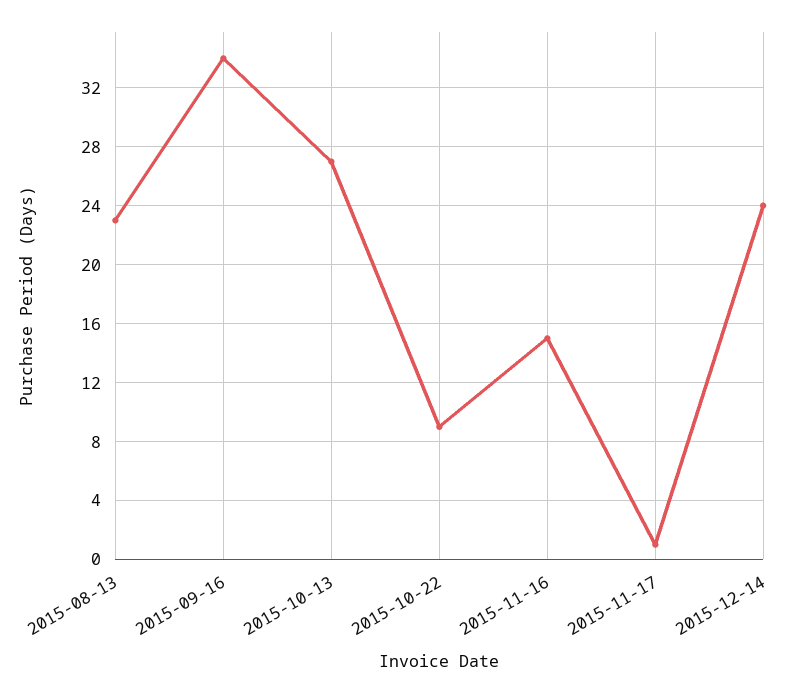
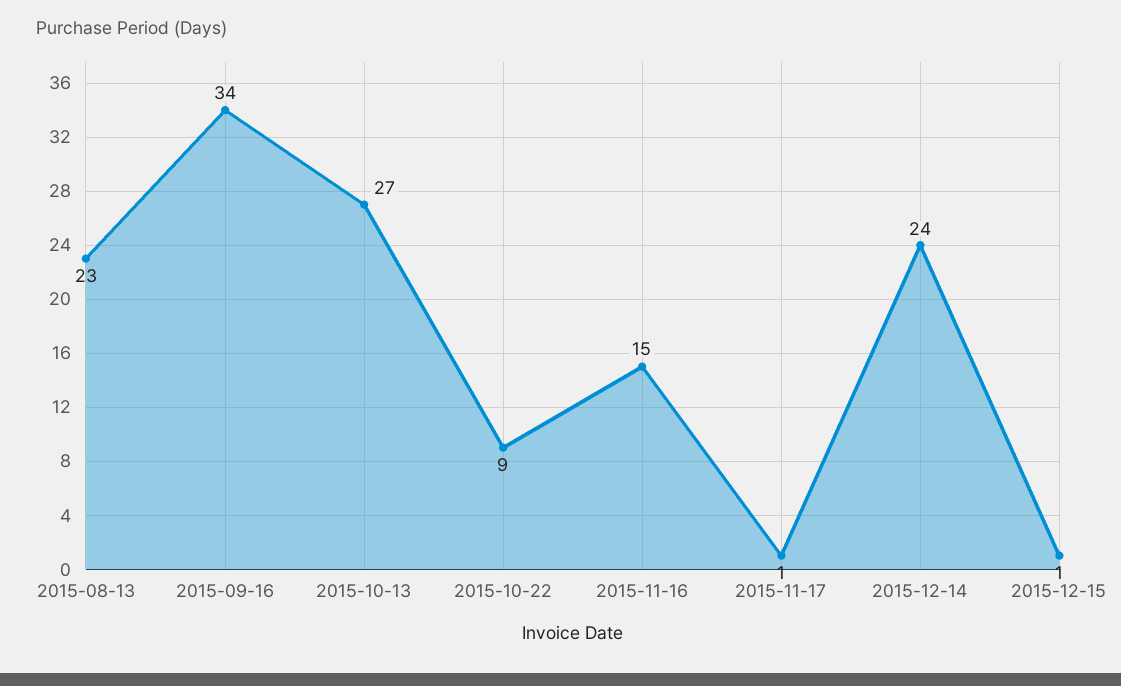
2015-12-15: none -> 1

